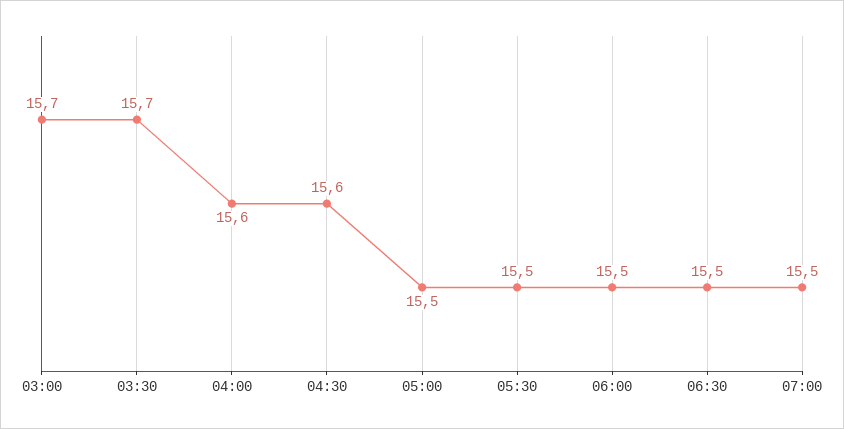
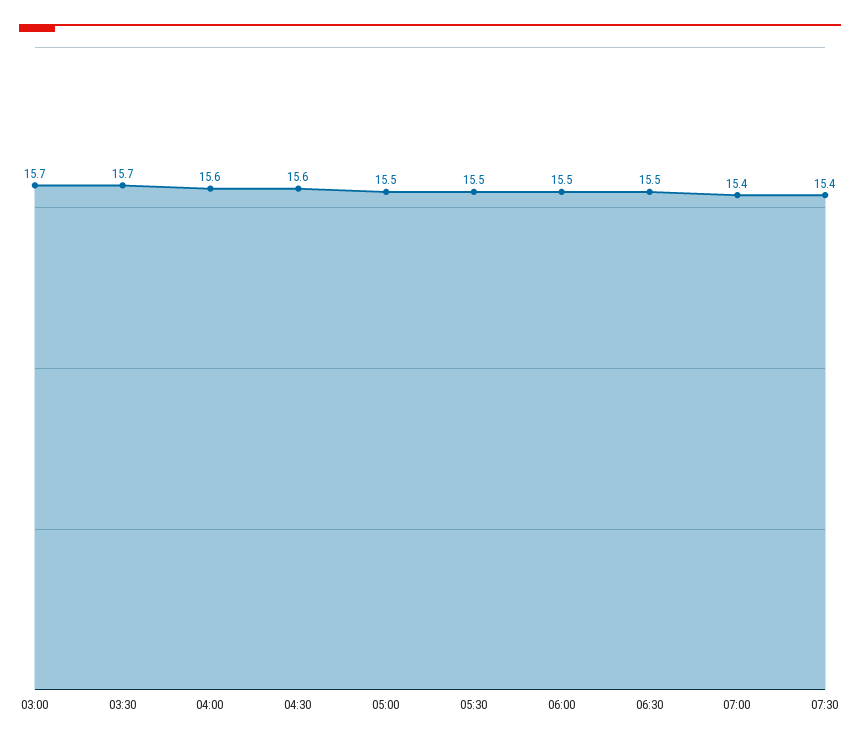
07:00: 15.5 -> 15.4
07:30: none -> 15.4

